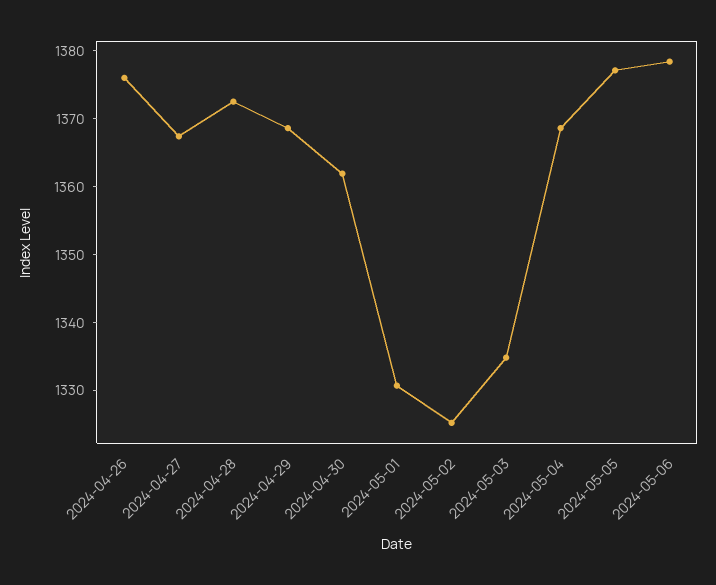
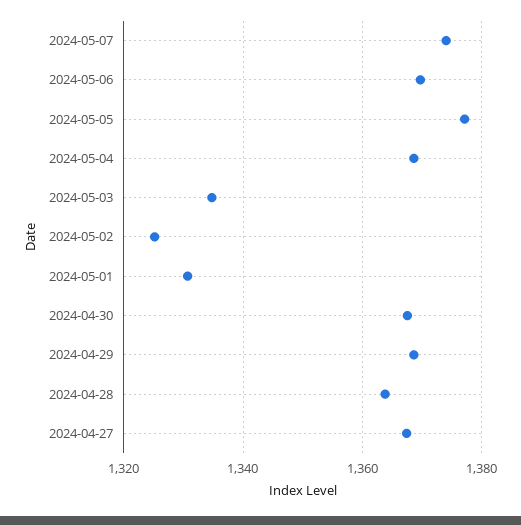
2024-04-26: 1376 -> none
2024-04-28: 1372 -> 1364
2024-04-30: 1362 -> 1368
2024-05-06: 1378 -> 1370
2024-05-07: none -> 1374

